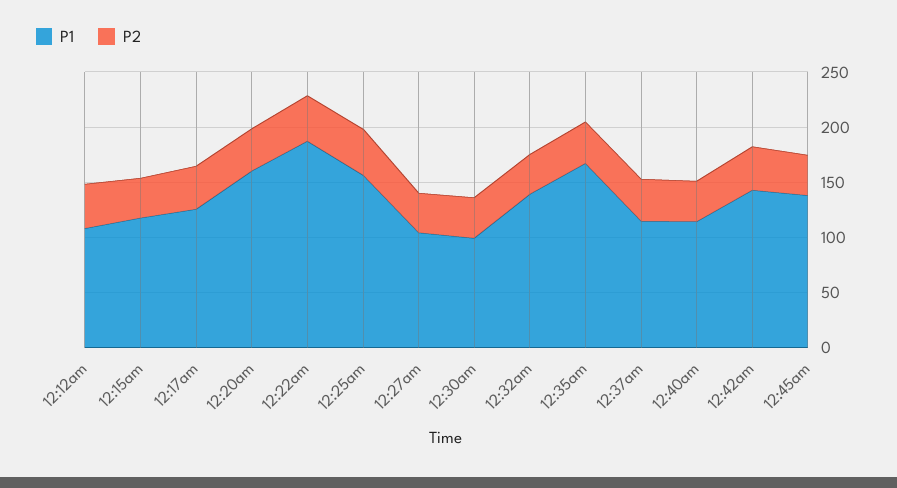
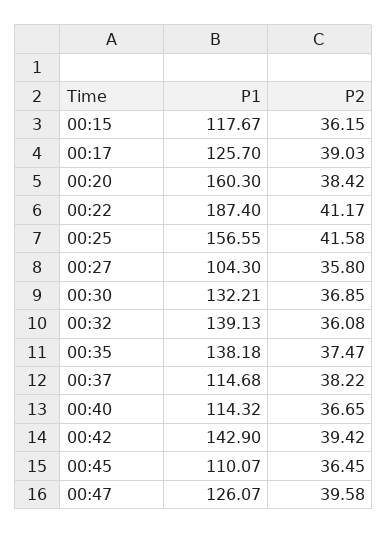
P1, 12:12am: 110 -> none
P2, 12:12am: 40 -> none
P1, 12:30am: 100 -> 132.21
P1, 12:35am: 170 -> 138.18
P1, 12:45am: 140 -> 110.07
P1, 00:47: none -> 126.07
P2, 00:47: none -> 39.58

